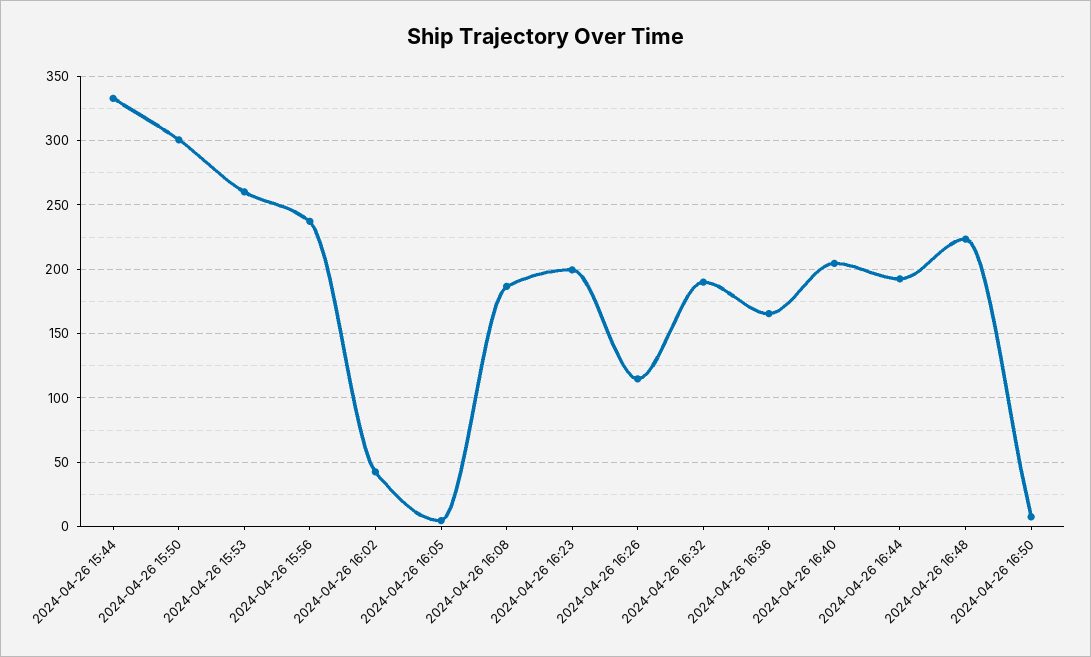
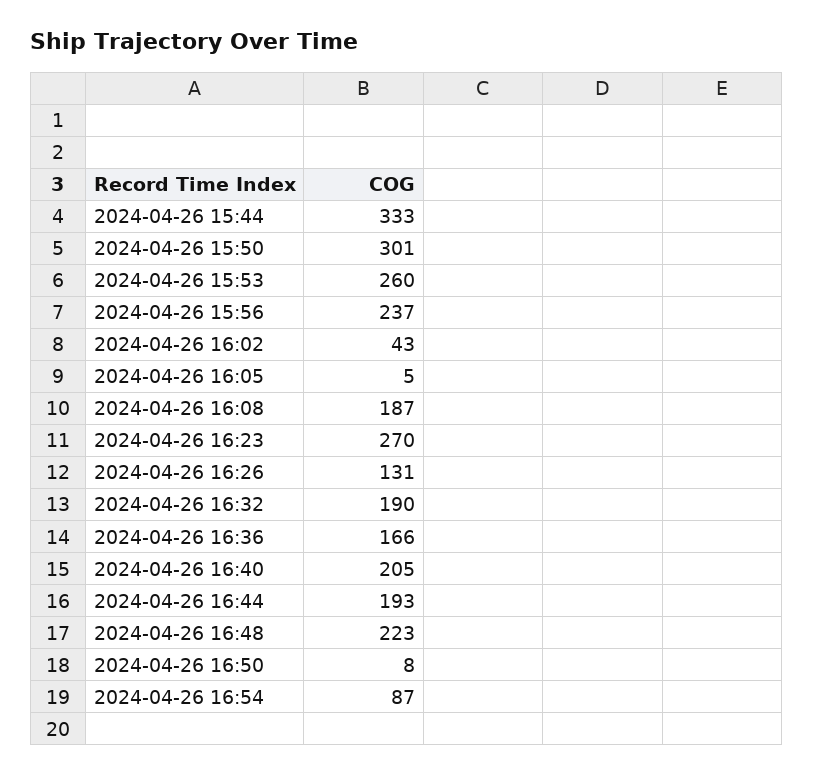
2024-04-26 16:23: 200 -> 270
2024-04-26 16:26: 115 -> 131
2024-04-26 16:54: none -> 87

